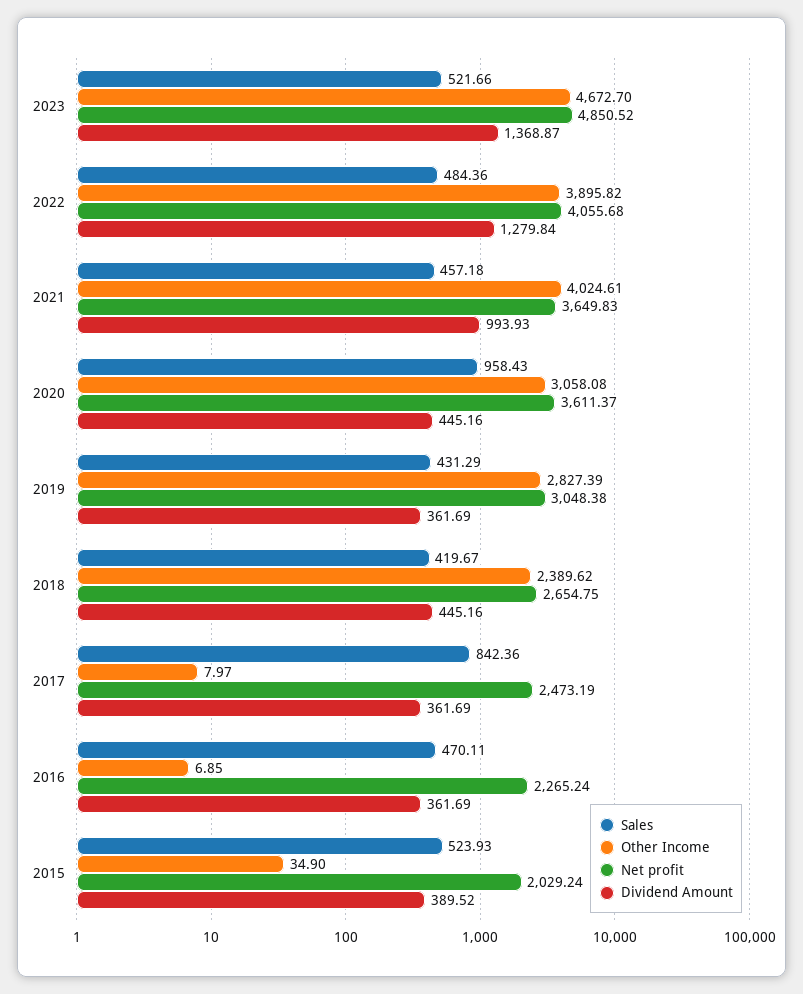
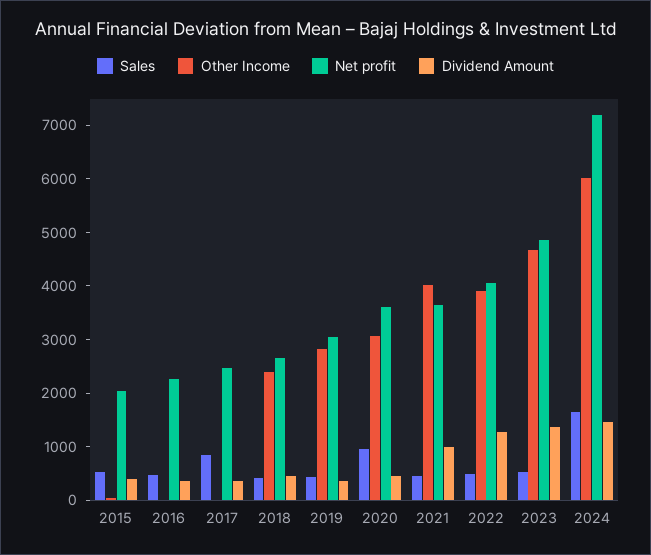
Sales, 2024: none -> 1600
Other Income, 2024: none -> 6000
Net profit, 2024: none -> 7200
Dividend Amount, 2024: none -> 1400

